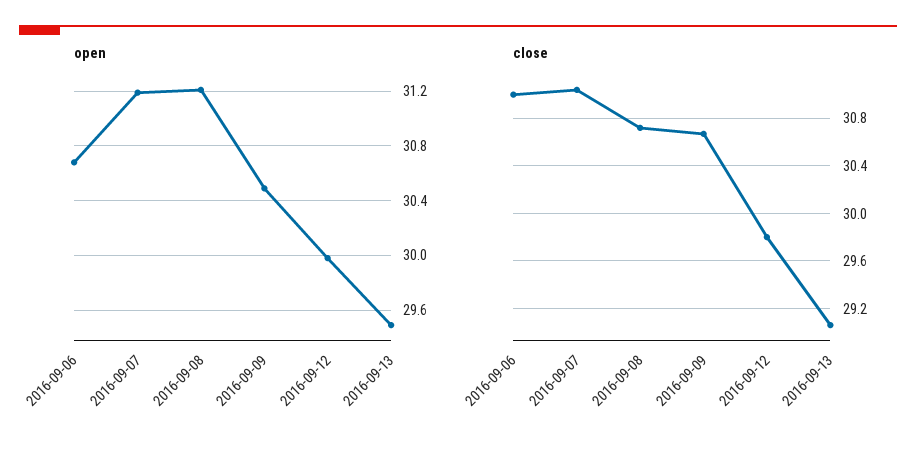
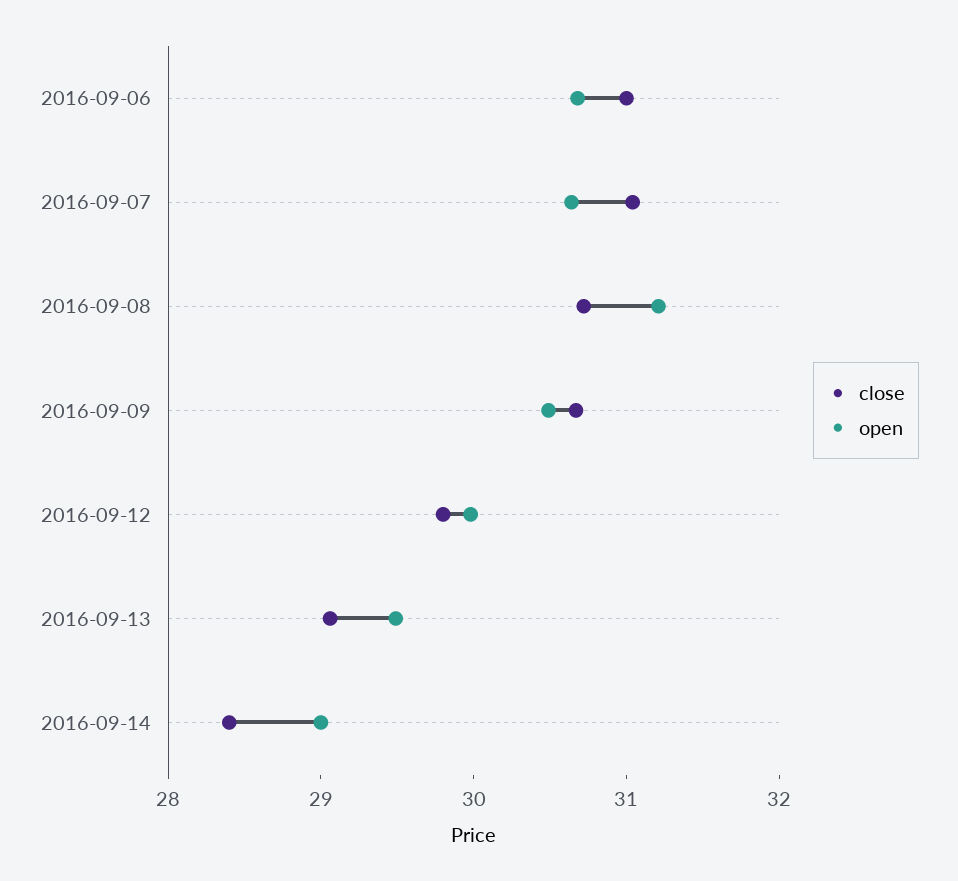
open, 2016-09-07: 31.2 -> 30.6
close, 2016-09-14: none -> 28.4
open, 2016-09-14: none -> 29

